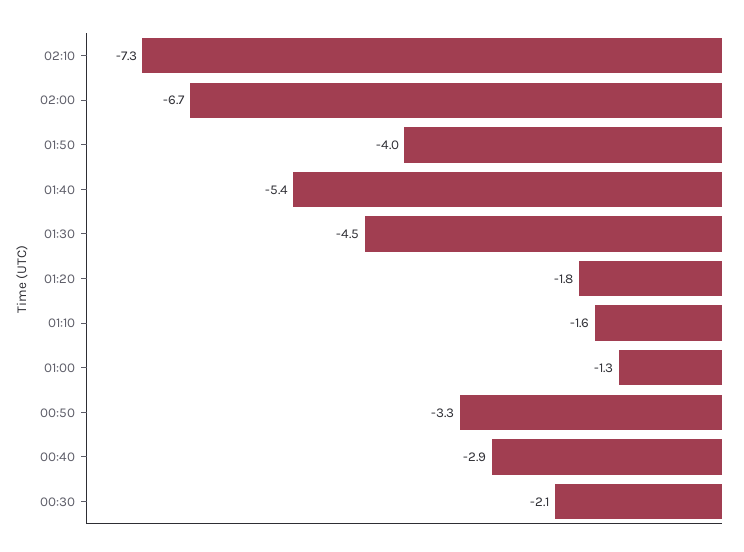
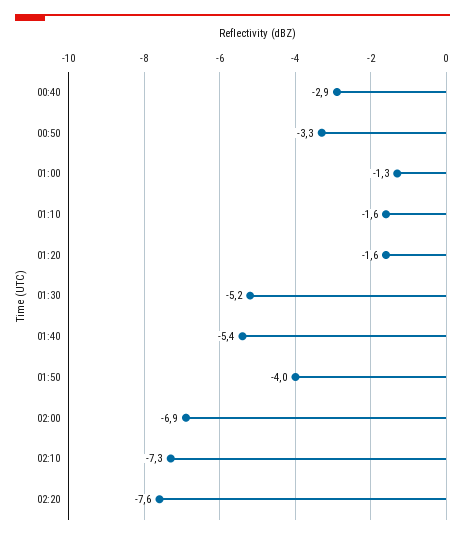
02:00: -6.7 -> -6.9
01:30: -4.5 -> -5.2
01:20: -1.8 -> -1.6
00:30: -2.1 -> none
02:20: none -> -7.6

